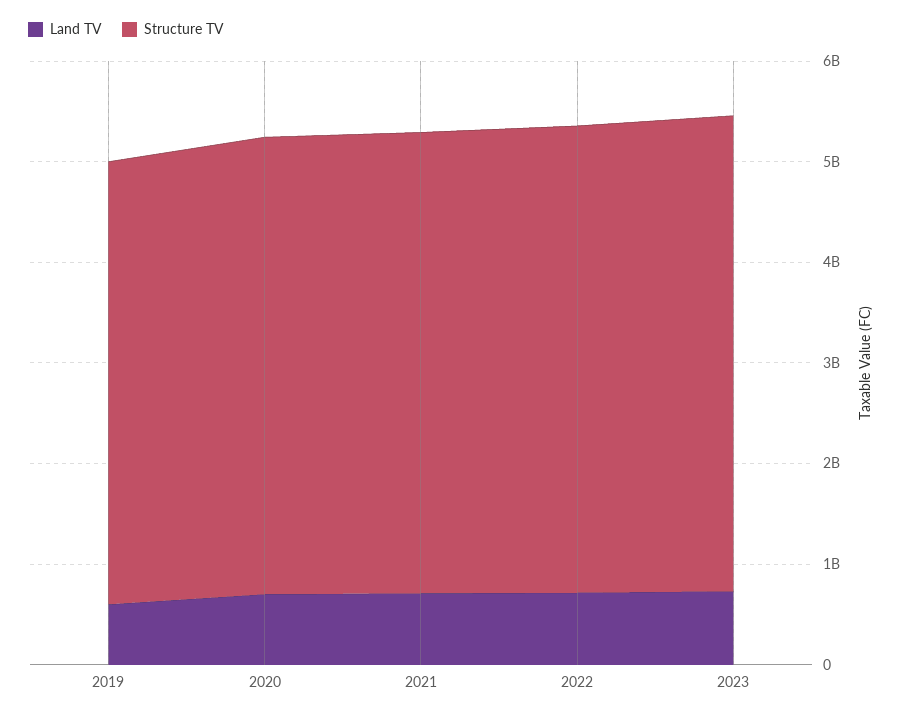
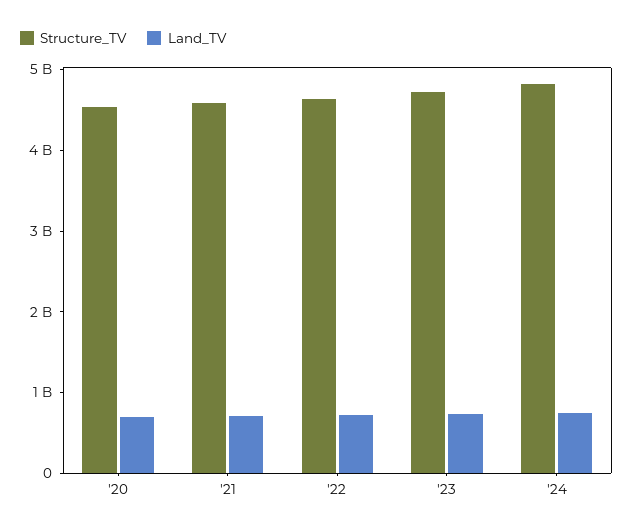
Land TV, 2019: 600000000 -> none
Structure TV, 2019: 4400000000 -> none
Structure TV, '24: none -> 4800000000
Land TV, '24: none -> 800000000

